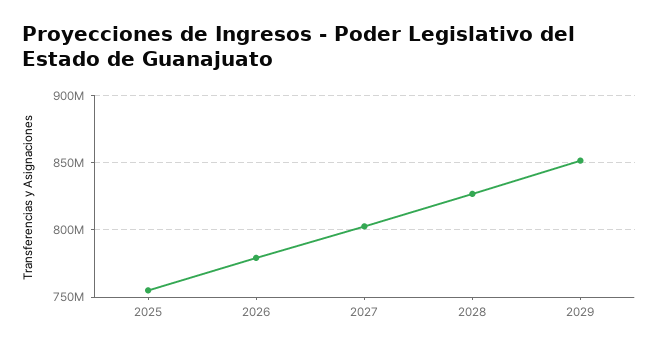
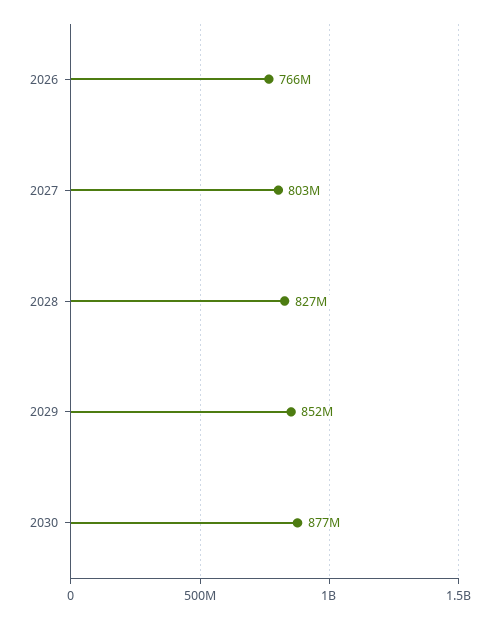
2025: 755000000 -> none
2026: 780000000 -> 766000000
2030: none -> 877000000

